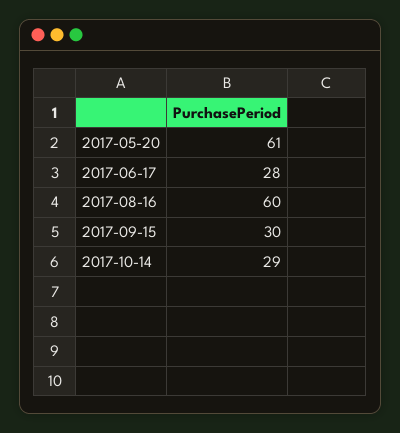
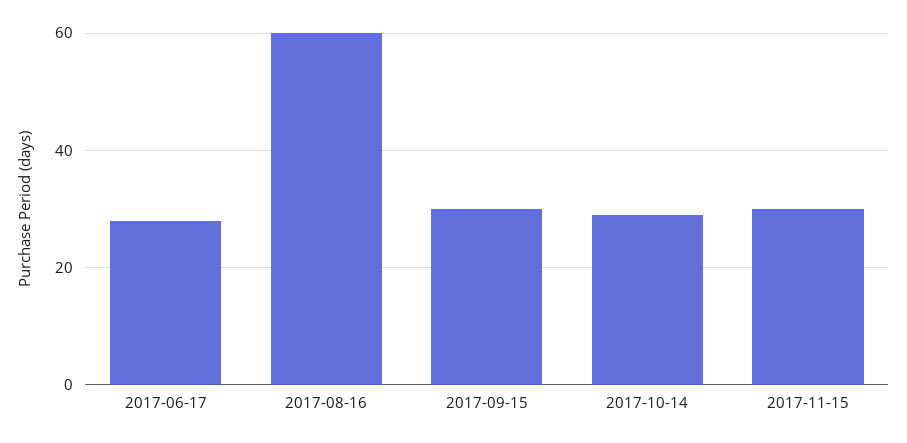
2017-05-20: 61 -> none
2017-11-15: none -> 30

